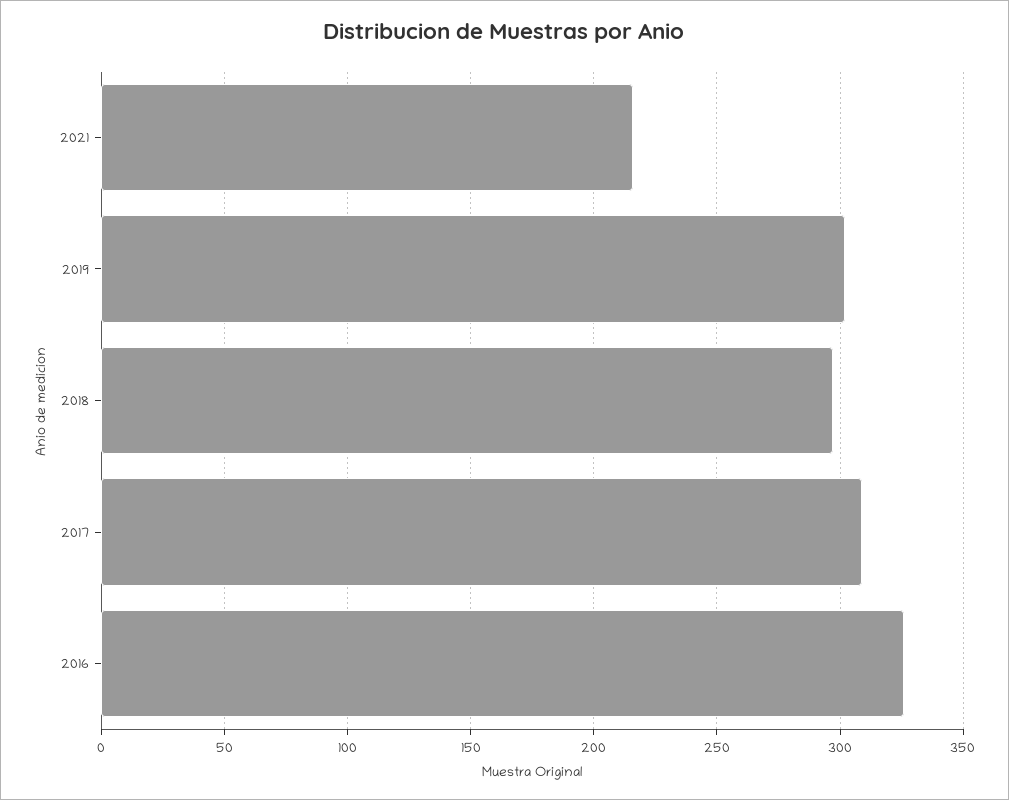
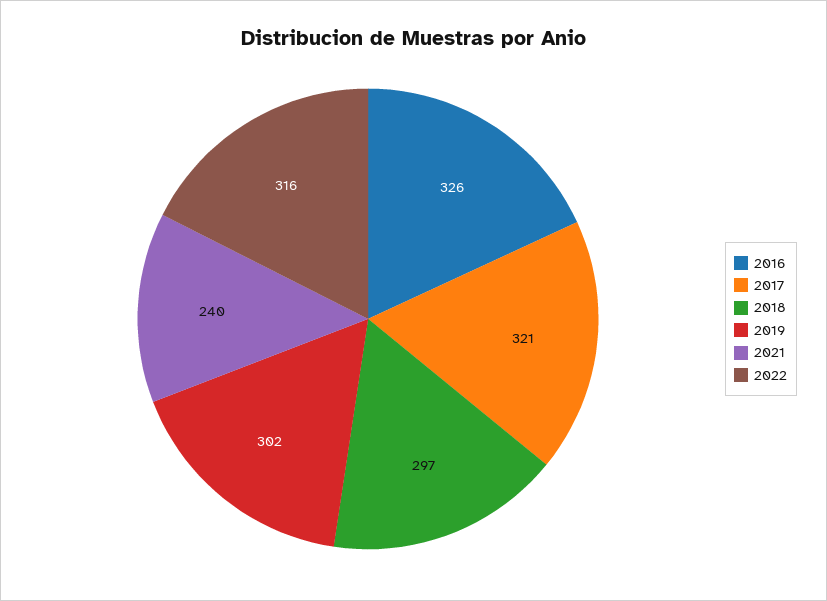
2021: 215 -> 240
2017: 310 -> 321
2022: none -> 316

